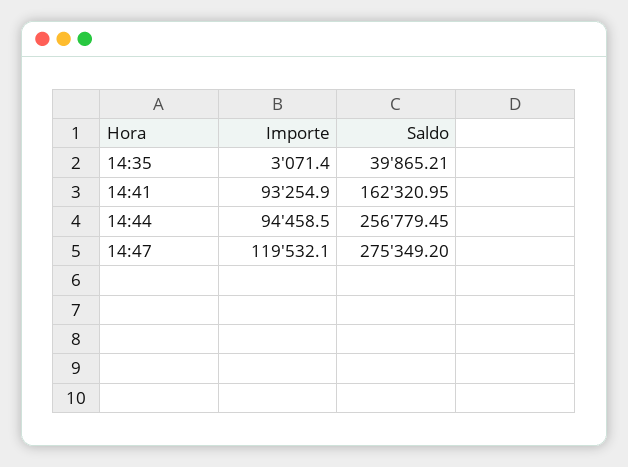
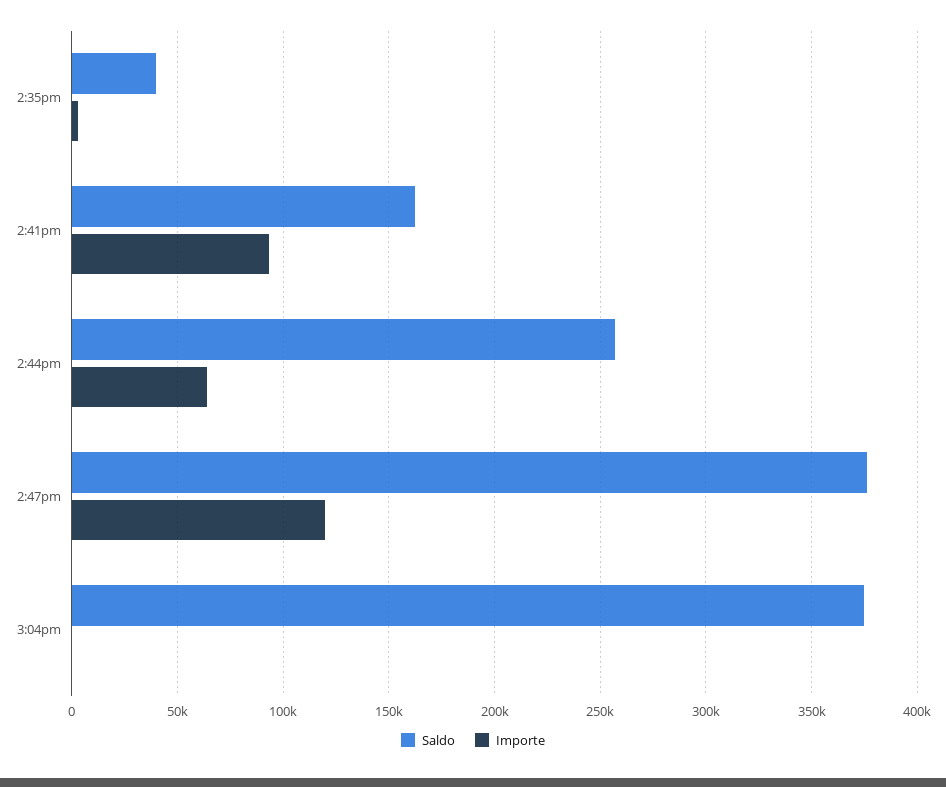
Importe, 14:44: 94458.5 -> 65000
Saldo, 14:47: 275349.2 -> 375000
Saldo, 3:04pm: none -> 375000
Importe, 3:04pm: none -> 0

